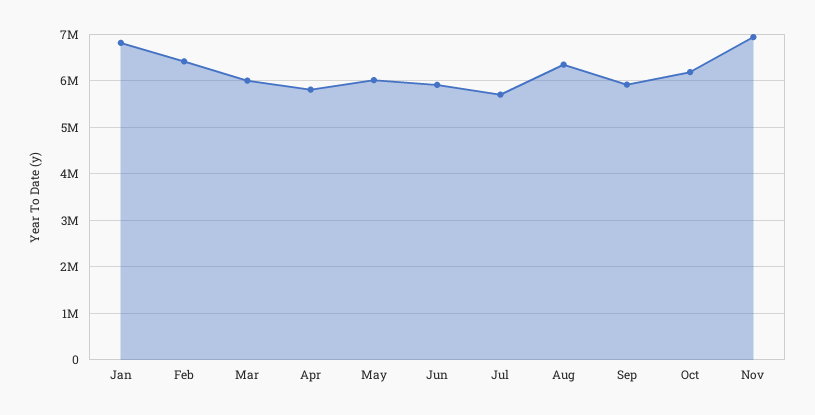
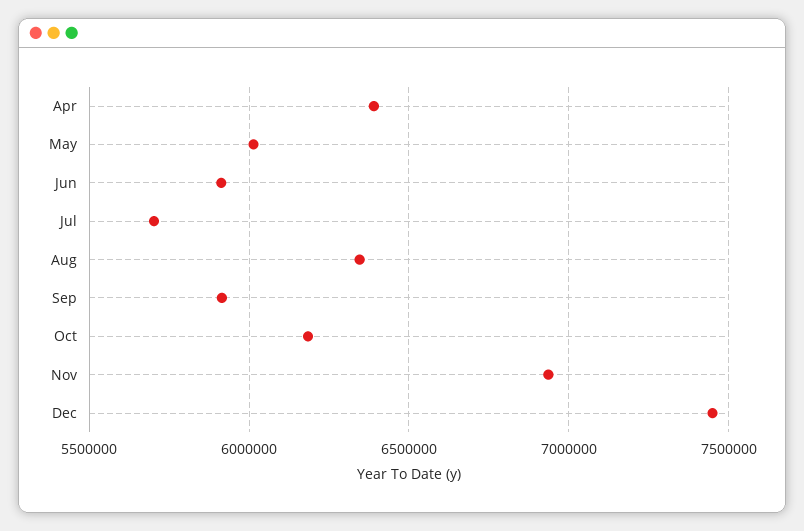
Jan: 6800000 -> none
Feb: 6400000 -> none
Mar: 6000000 -> none
Apr: 5800000 -> 6400000
Dec: none -> 7450000

